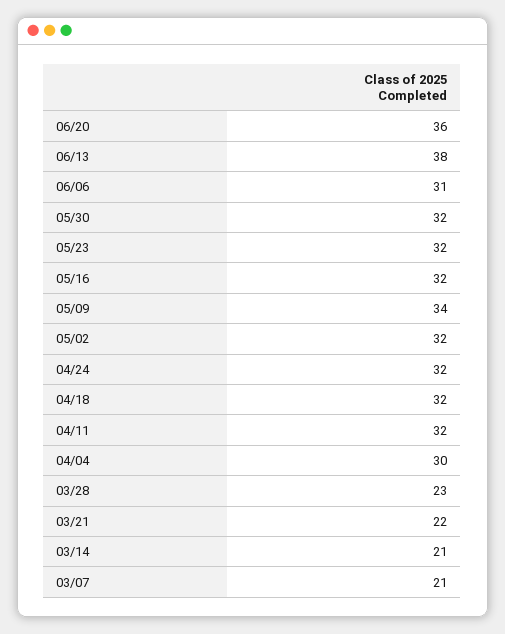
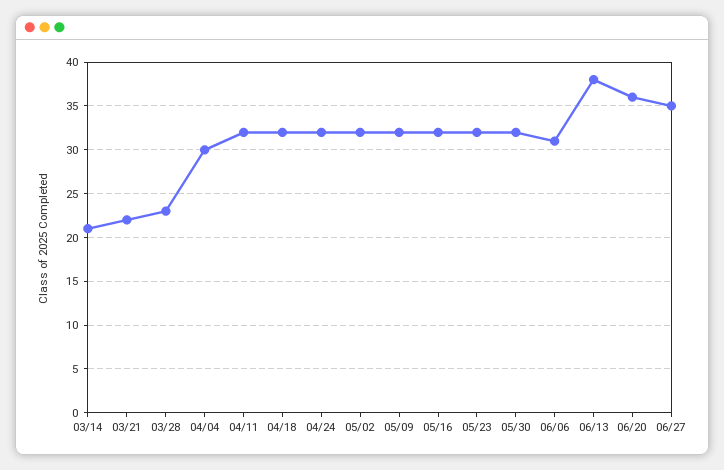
05/09: 34 -> 32
03/07: 21 -> none
06/27: none -> 35

